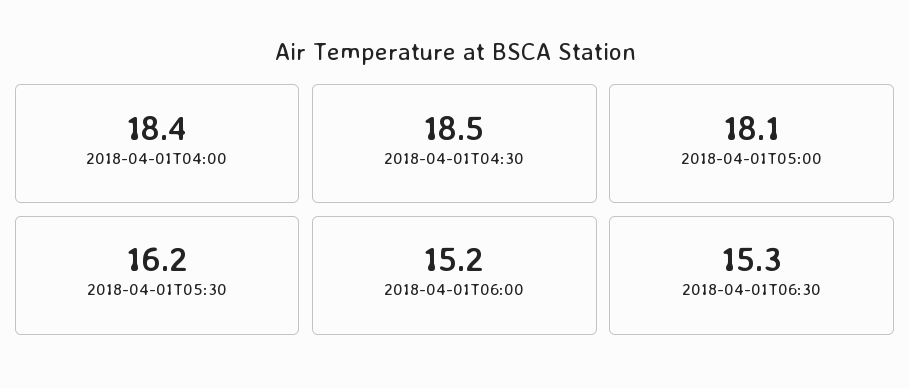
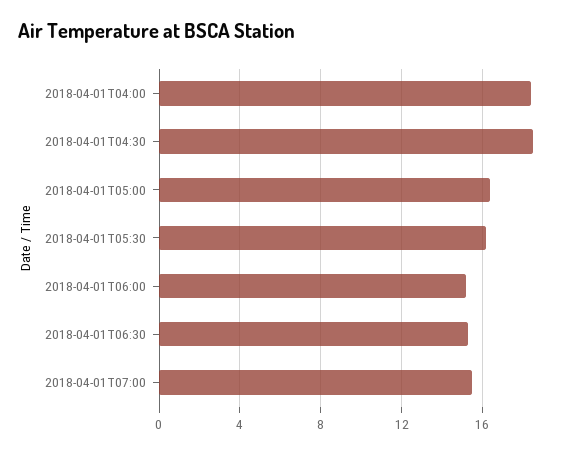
2018-04-01T05:00: 18.1 -> 16.5
2018-04-01T07:00: none -> 15.5

